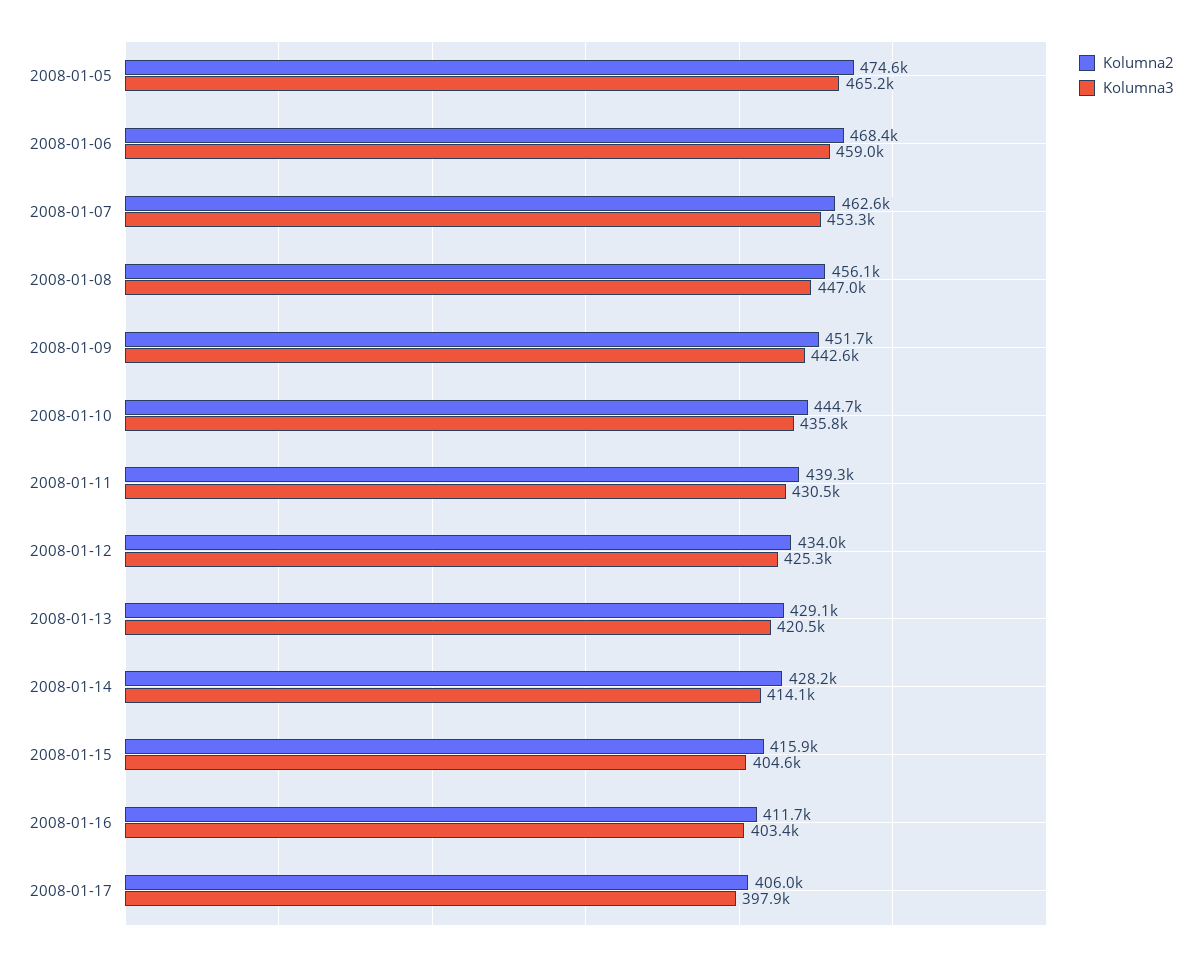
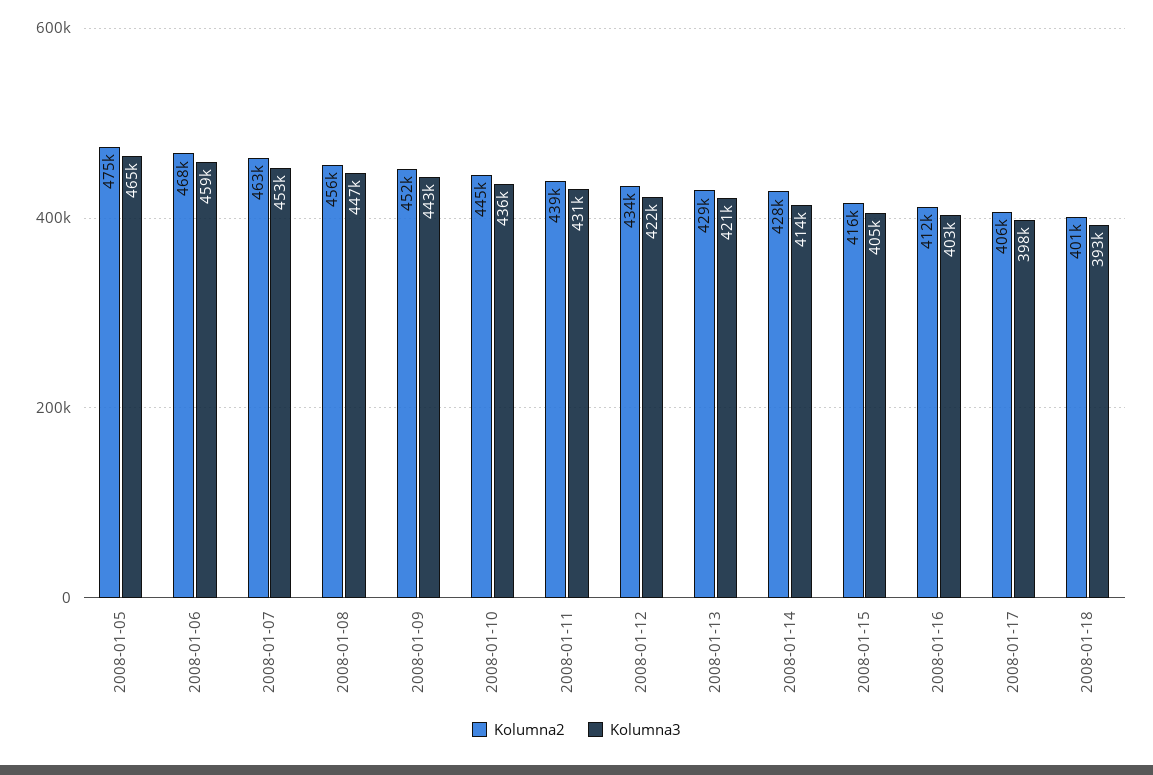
Kolumna3, 2008-01-12: 425300 -> 422000
Kolumna2, 2008-01-18: none -> 401000
Kolumna3, 2008-01-18: none -> 393000

